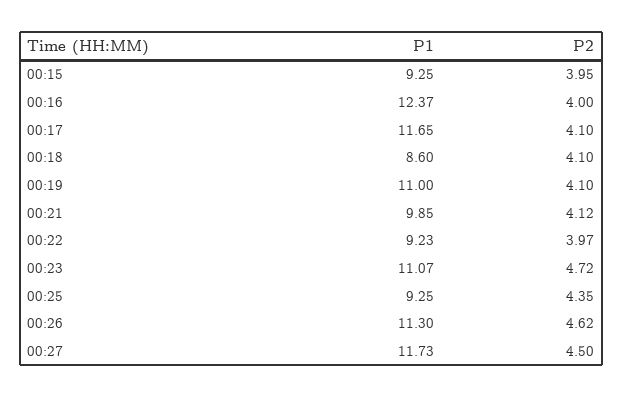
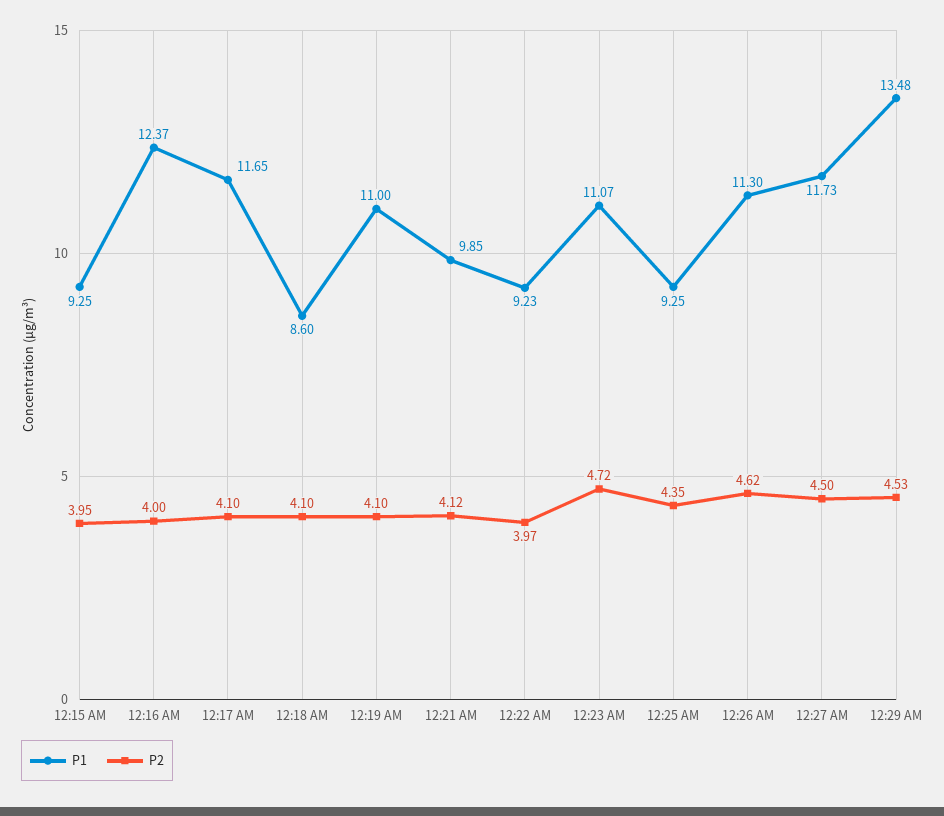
P1, 12:29 AM: none -> 13.48
P2, 12:29 AM: none -> 4.53

